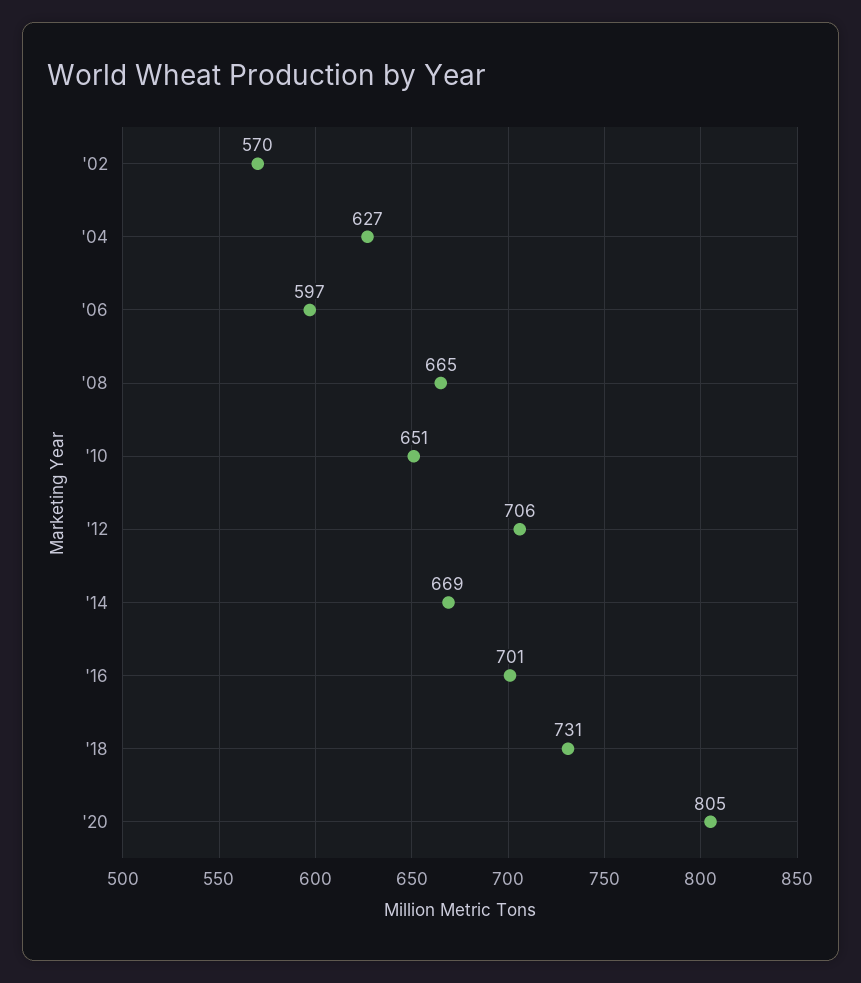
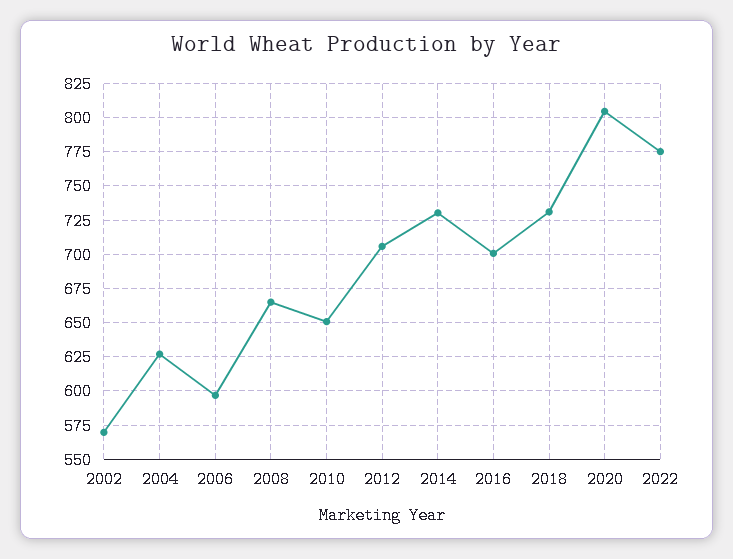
'14: 669 -> 730
2022: none -> 775

